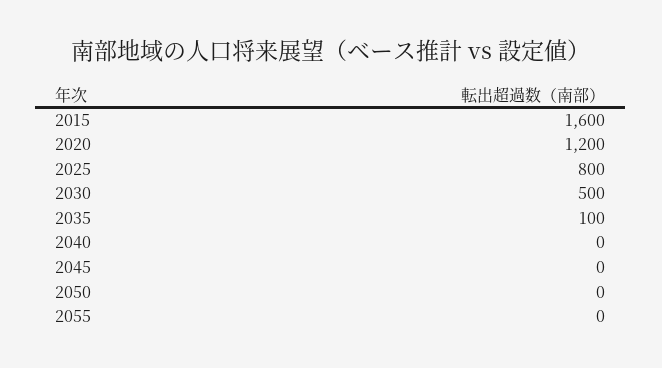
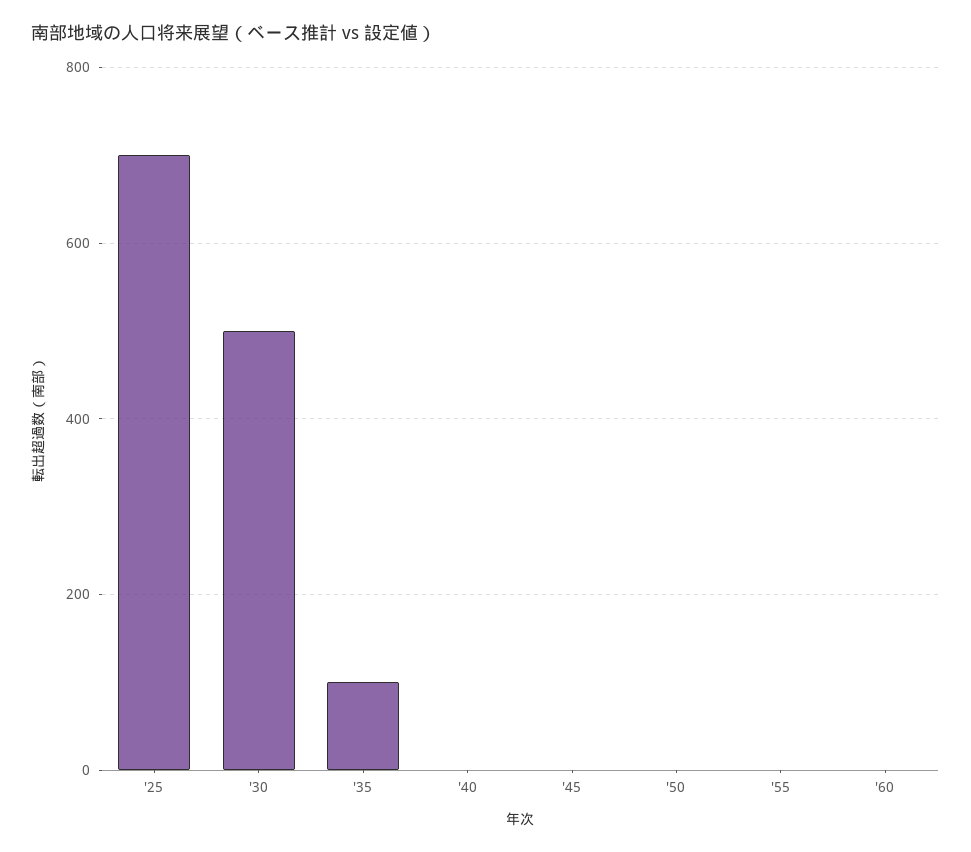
2015: 1600 -> none
2020: 1200 -> none
2025: 800 -> 700
'60: none -> 0

